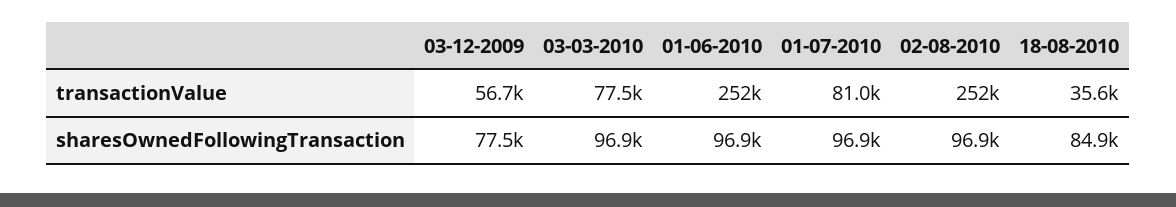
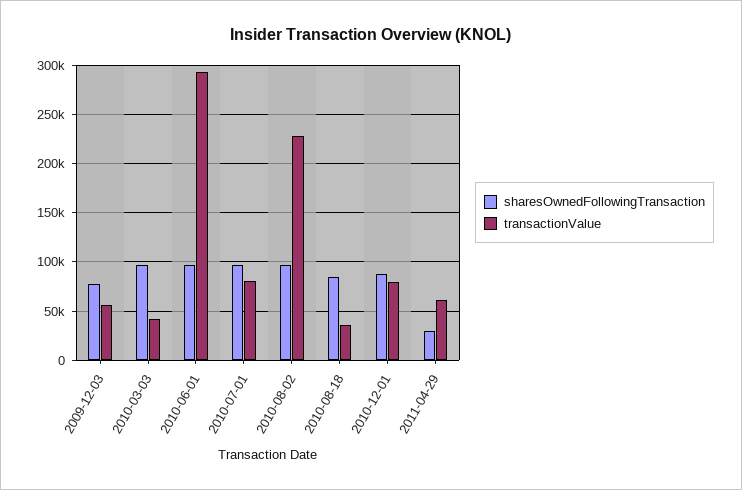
transactionValue, 03-03-2010: 77500 -> 40000
transactionValue, 01-06-2010: 252000 -> 290000
transactionValue, 02-08-2010: 252000 -> 230000
sharesOwnedFollowingTransaction, 2010-12-01: none -> 90000
transactionValue, 2010-12-01: none -> 80000
sharesOwnedFollowingTransaction, 2011-04-29: none -> 30000
transactionValue, 2011-04-29: none -> 60000

